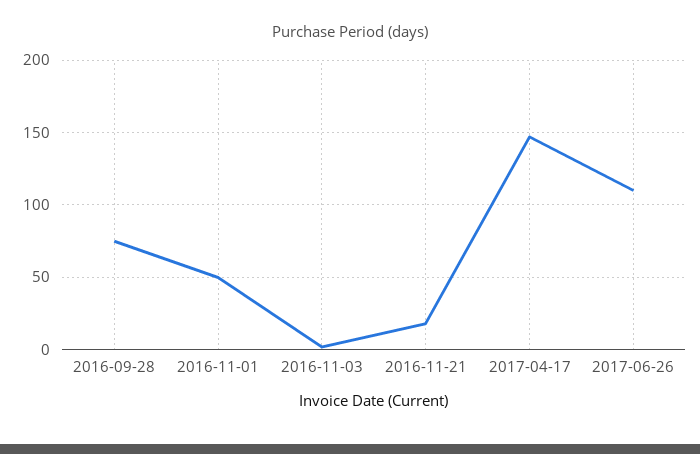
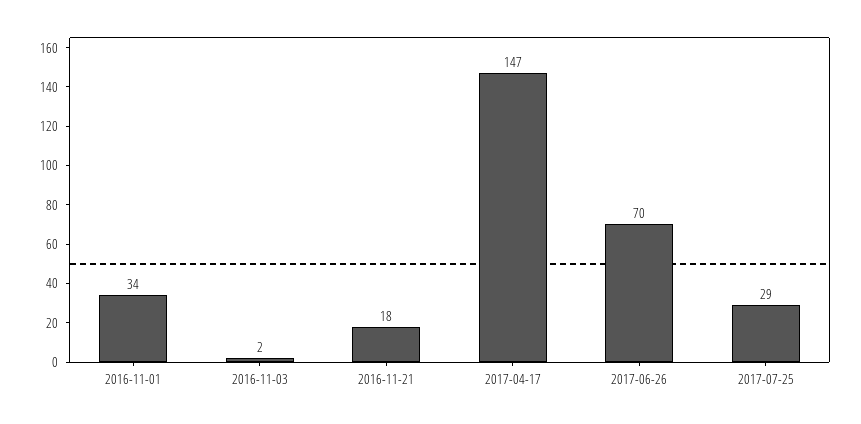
2016-09-28: 75 -> none
2016-11-01: 50 -> 34
2017-06-26: 110 -> 70
2017-07-25: none -> 29

